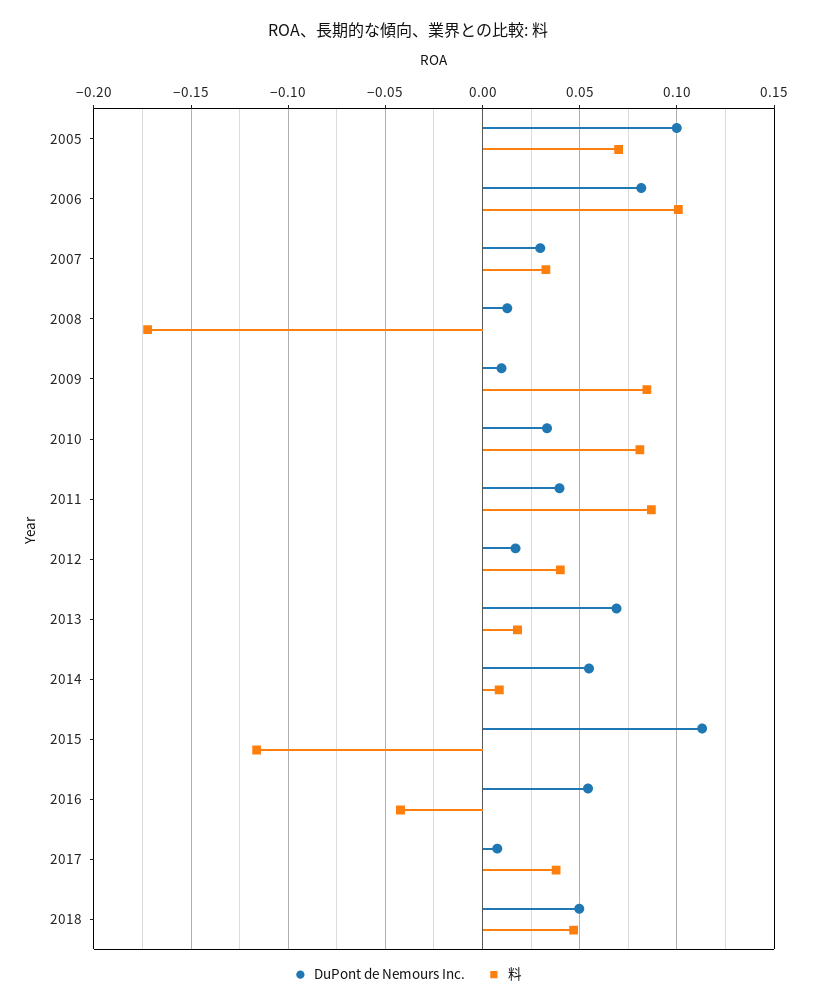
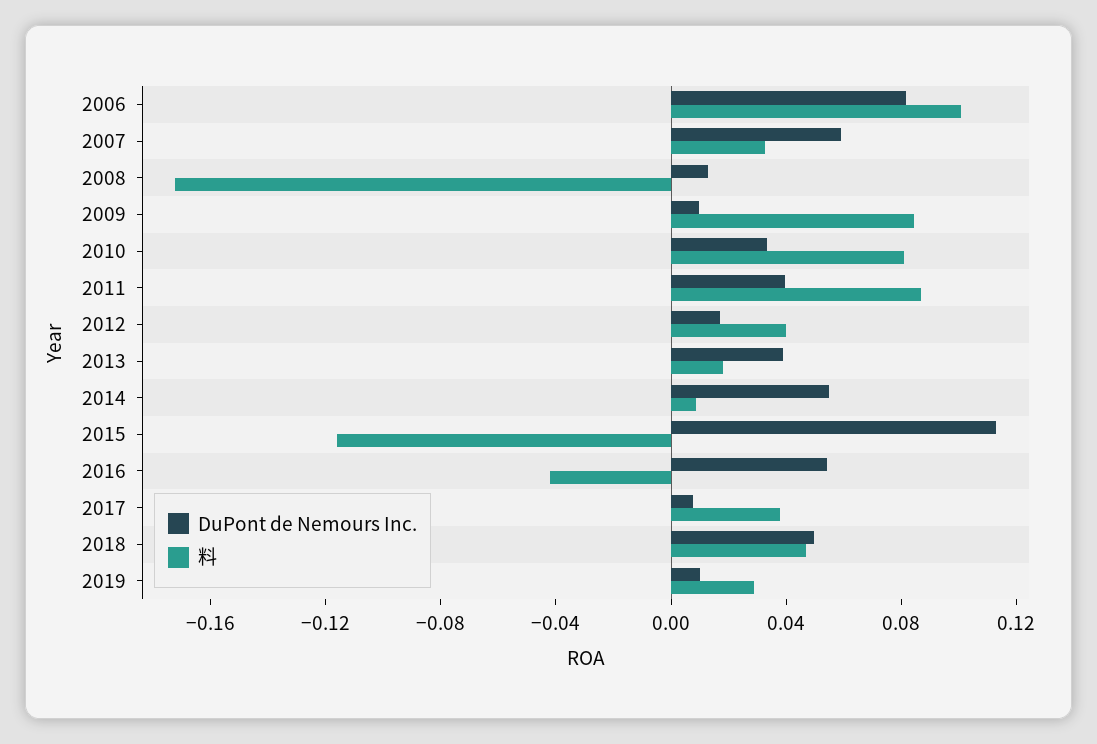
DuPont de Nemours Inc., 2005: 0.1 -> none
料, 2005: 0.07 -> none
DuPont de Nemours Inc., 2007: 0.03 -> 0.06
DuPont de Nemours Inc., 2013: 0.07 -> 0.04
DuPont de Nemours Inc., 2019: none -> 0.01
料, 2019: none -> 0.03

